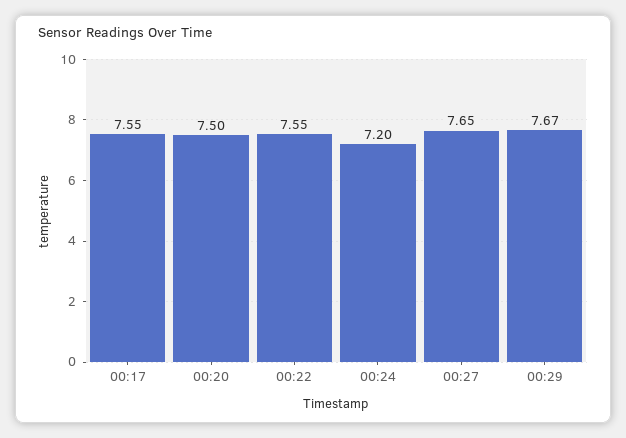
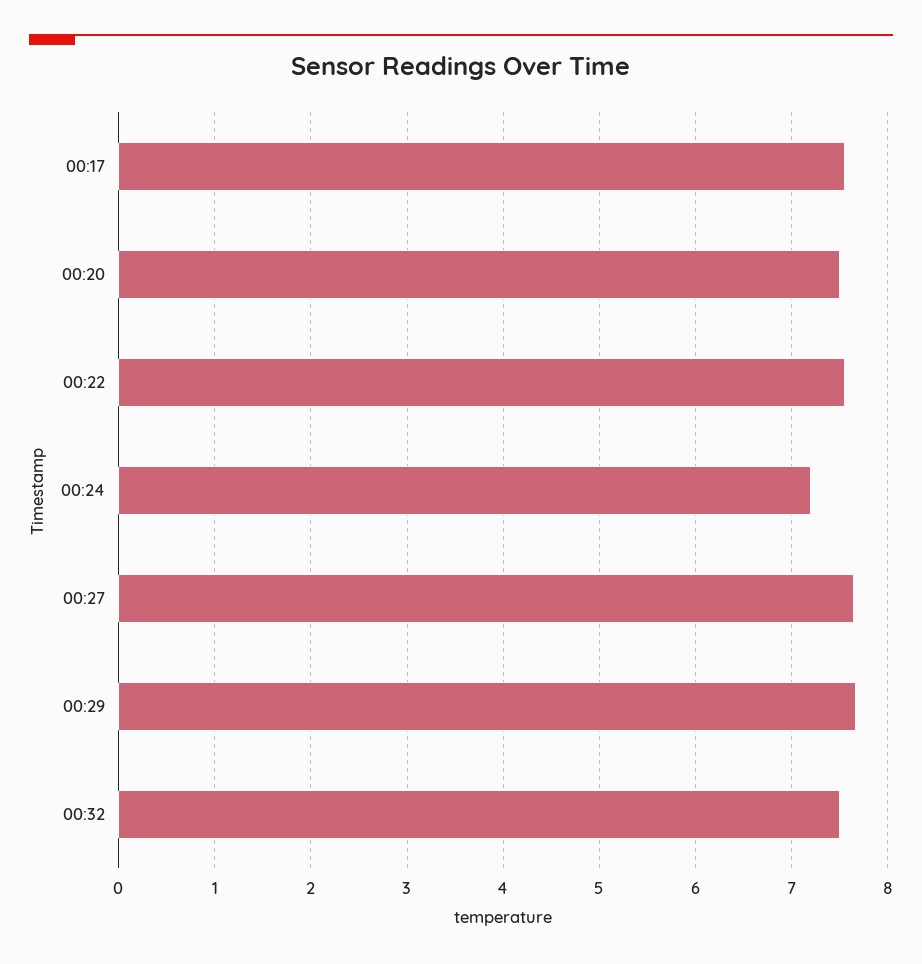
00:32: none -> 7.5

